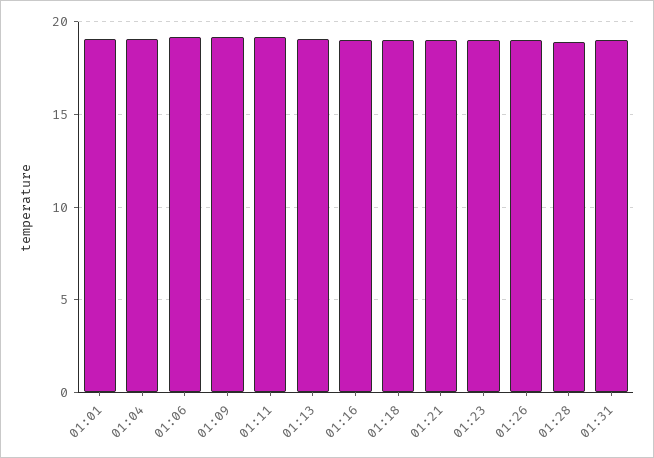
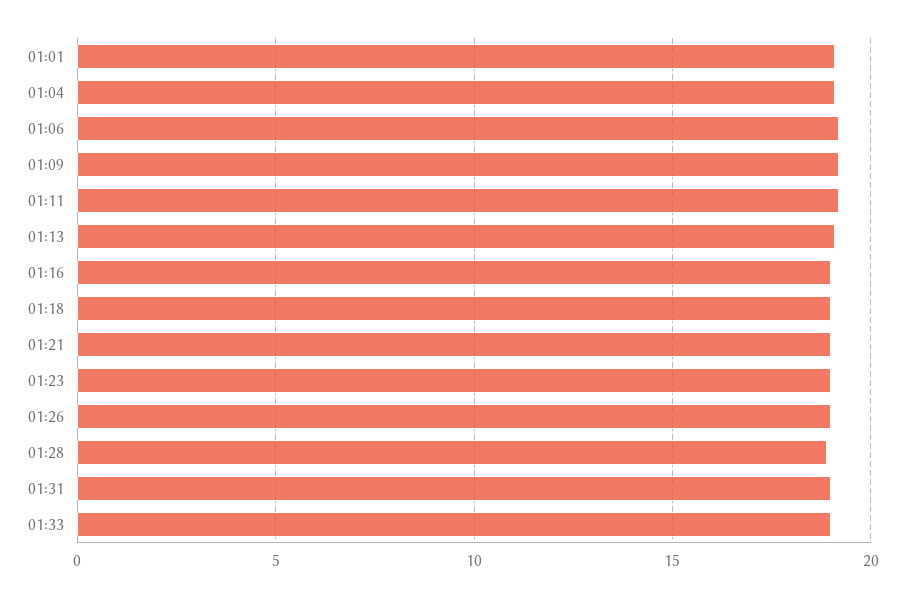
01:33: none -> 19

